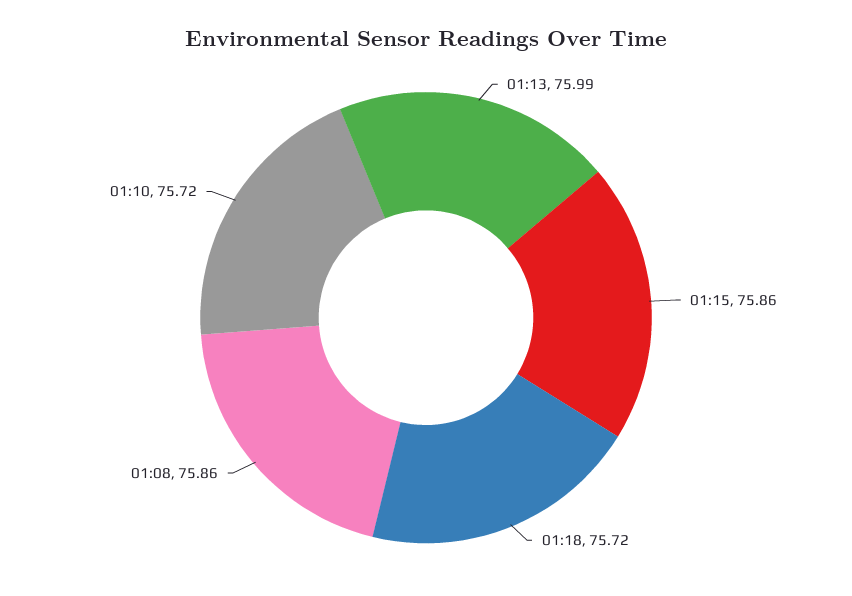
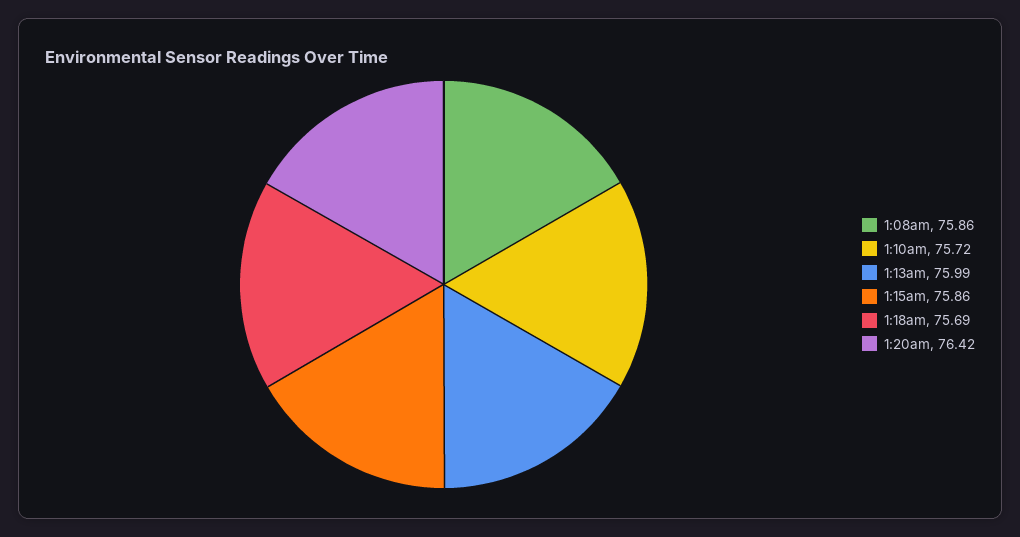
01:18: 75.72 -> 75.69
1:20am: none -> 76.42

